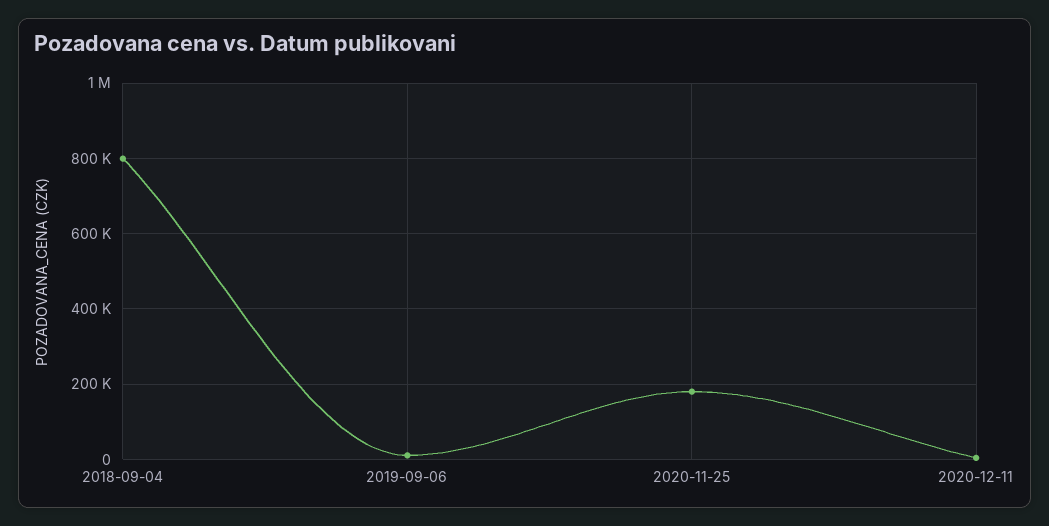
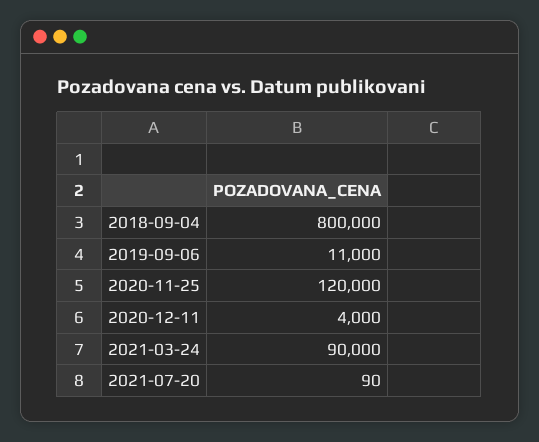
2020-11-25: 180000 -> 120000
2021-03-24: none -> 90000
2021-07-20: none -> 90

